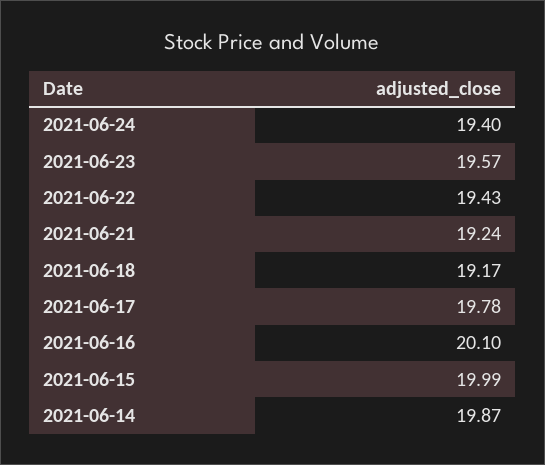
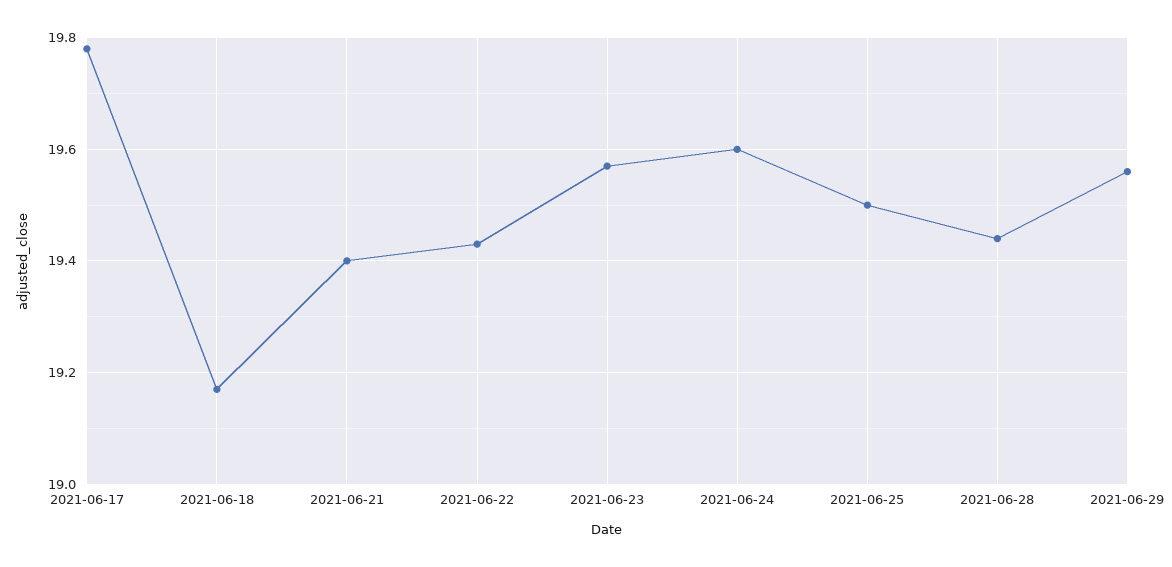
2021-06-24: 19.4 -> 19.6
2021-06-21: 19.24 -> 19.4
2021-06-16: 20.1 -> none
2021-06-15: 19.99 -> none
2021-06-14: 19.87 -> none
2021-06-25: none -> 19.5
2021-06-28: none -> 19.45
2021-06-29: none -> 19.55

